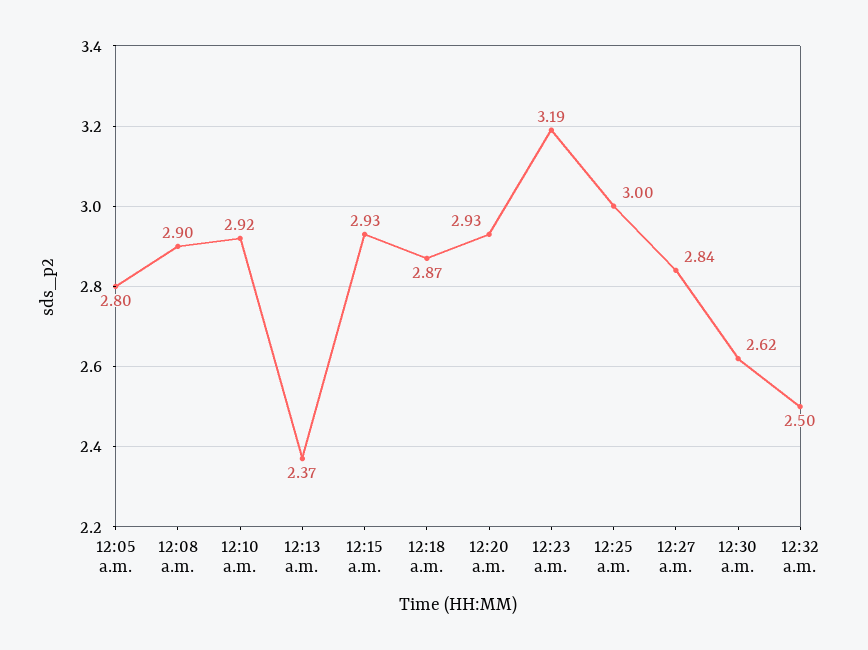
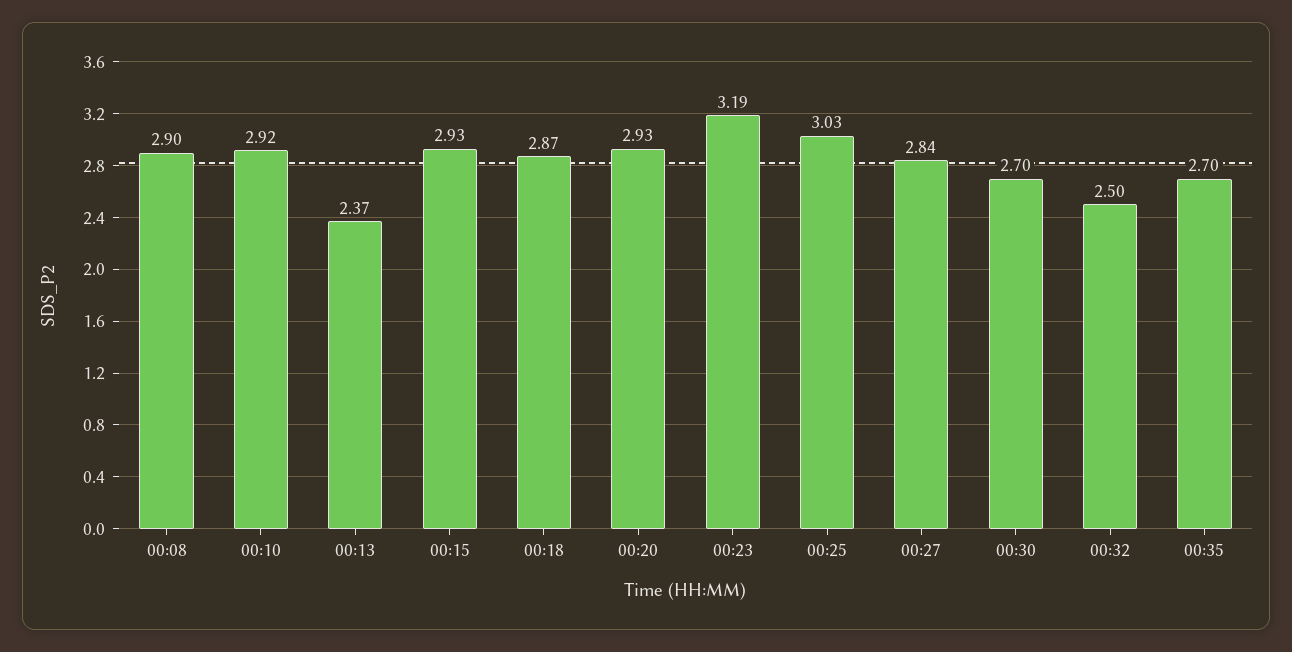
12:05 a.m.: 2.8 -> none
12:25 a.m.: 3 -> 3.03
12:30 a.m.: 2.62 -> 2.7
00:35: none -> 2.7

